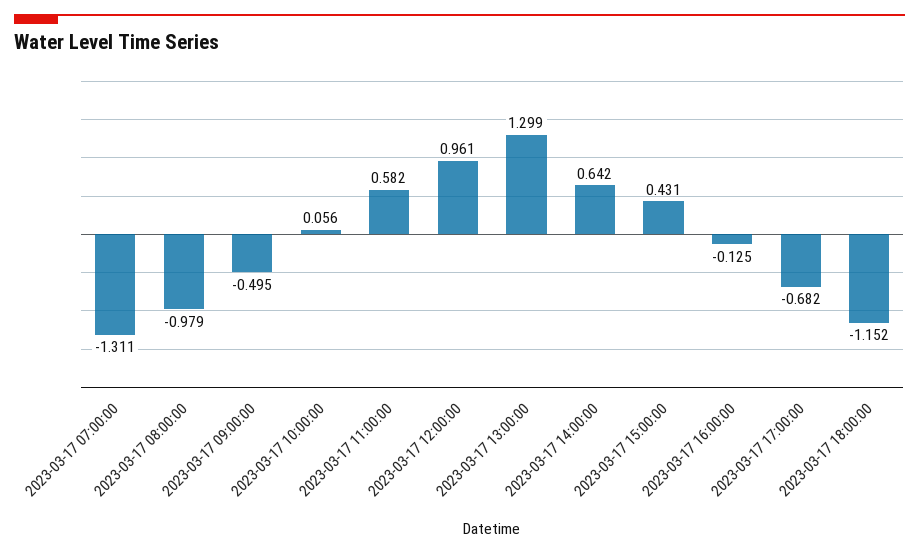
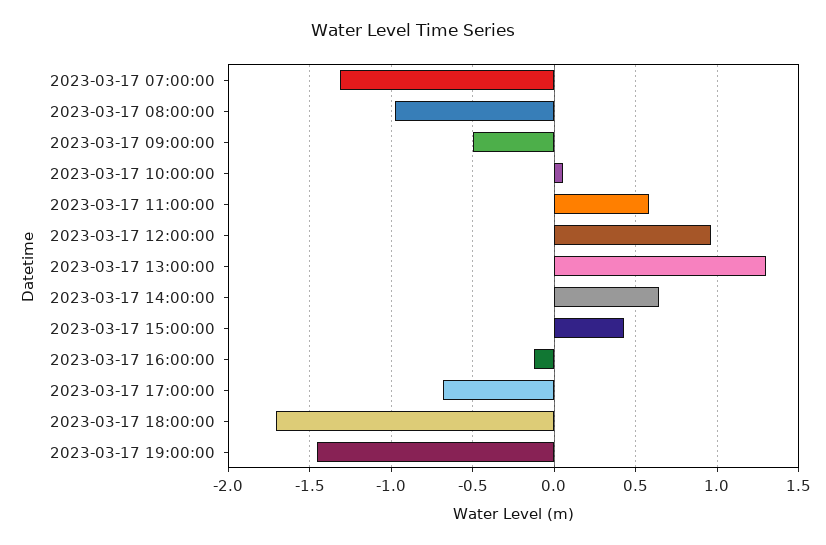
2023-03-17 18:00:00: -1.152 -> -1.7
2023-03-17 19:00:00: none -> -1.45

